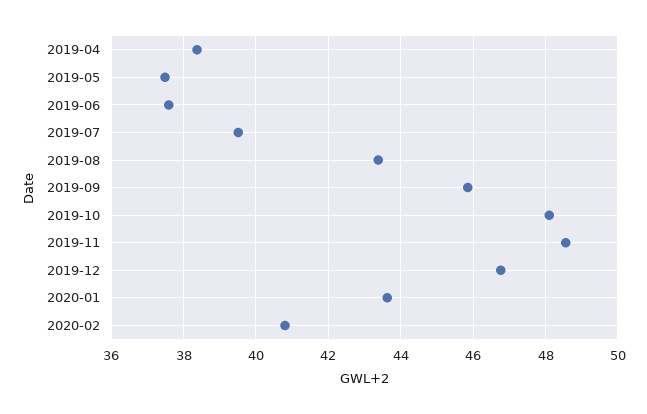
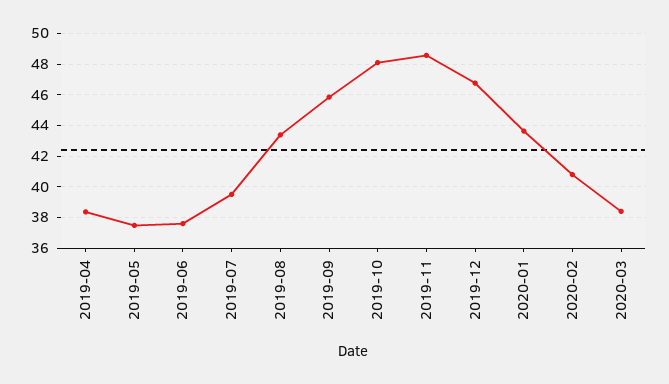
2020-03: none -> 38.5

